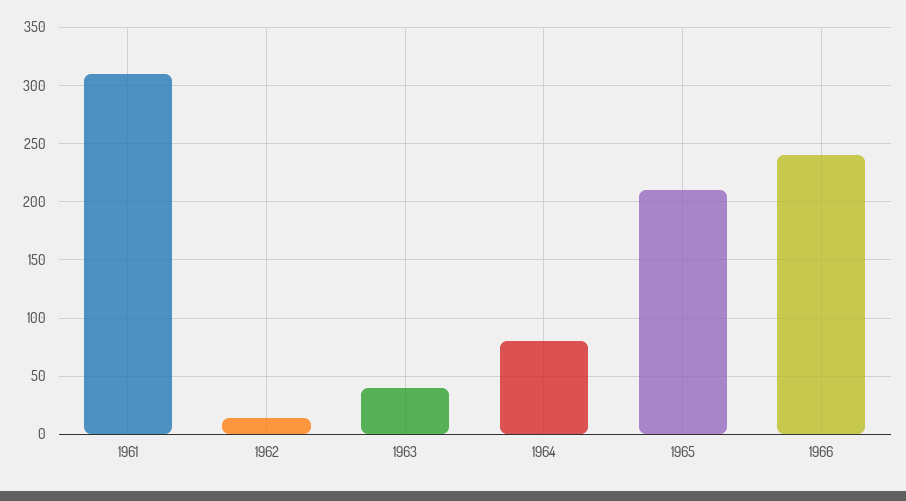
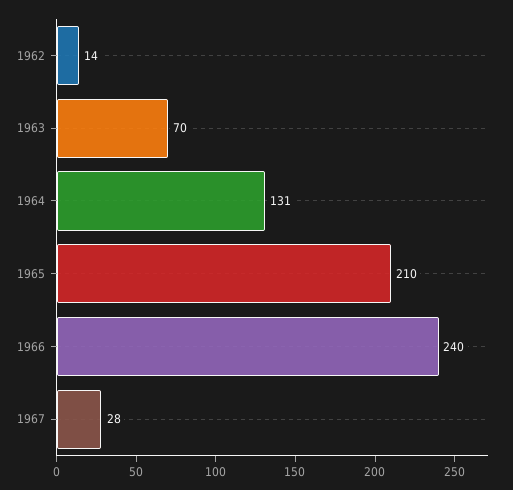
1961: 310 -> none
1963: 40 -> 70
1964: 80 -> 131
1967: none -> 28

